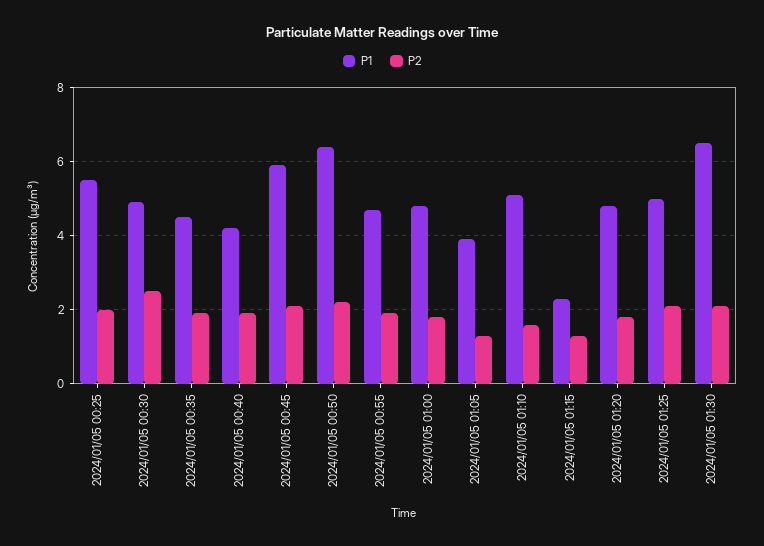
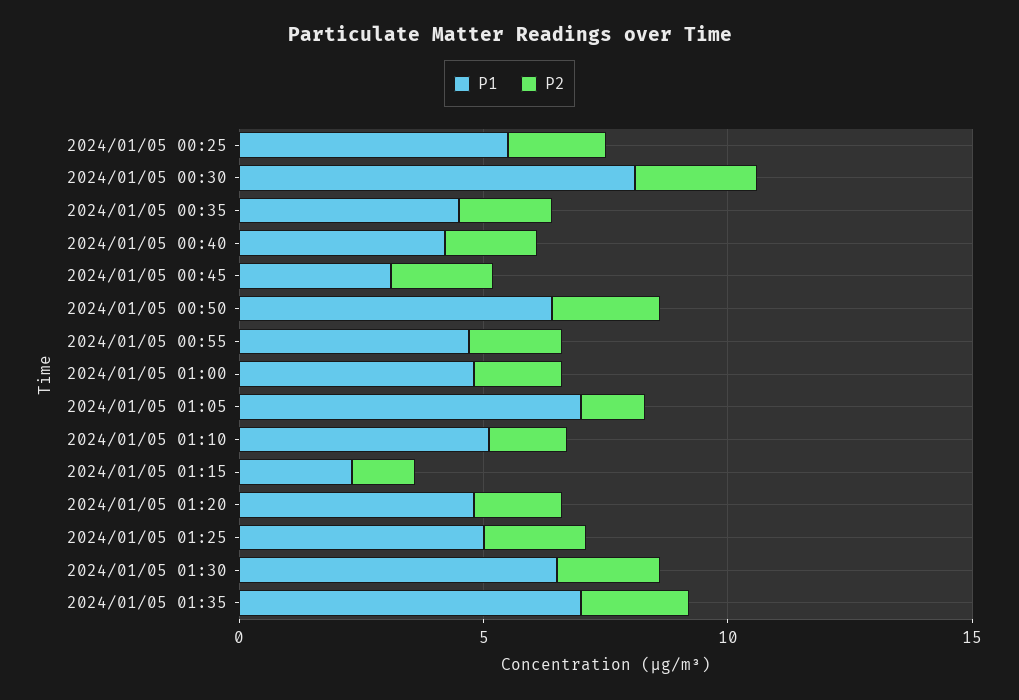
P1, 2024/01/05 00:30: 5 -> 8
P1, 2024/01/05 00:45: 6 -> 3
P1, 2024/01/05 01:05: 4 -> 7
P1, 2024/01/05 01:35: none -> 7
P2, 2024/01/05 01:35: none -> 2

